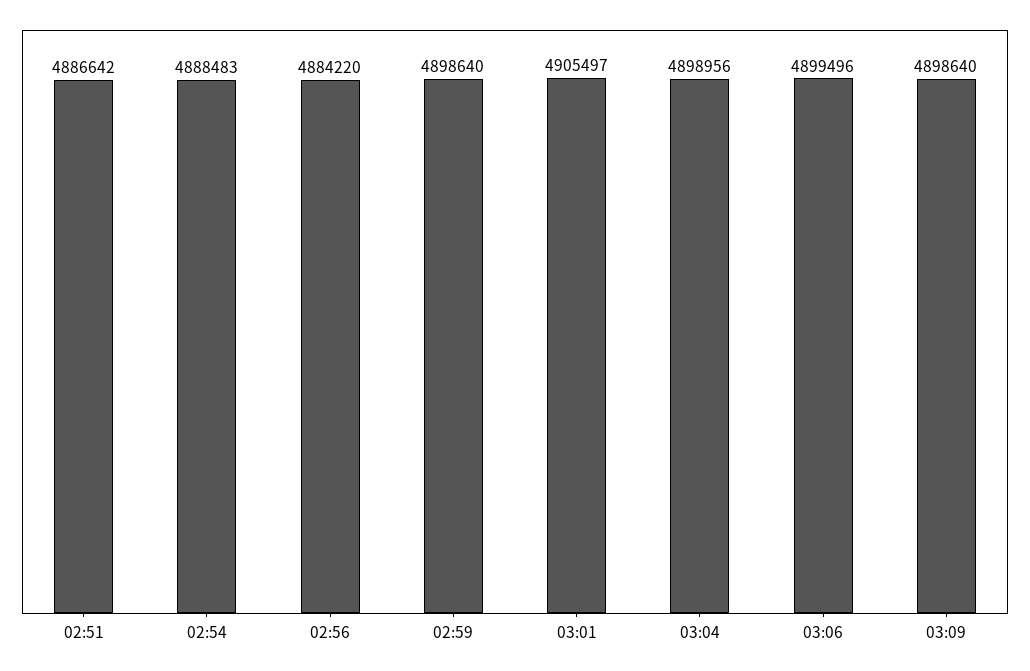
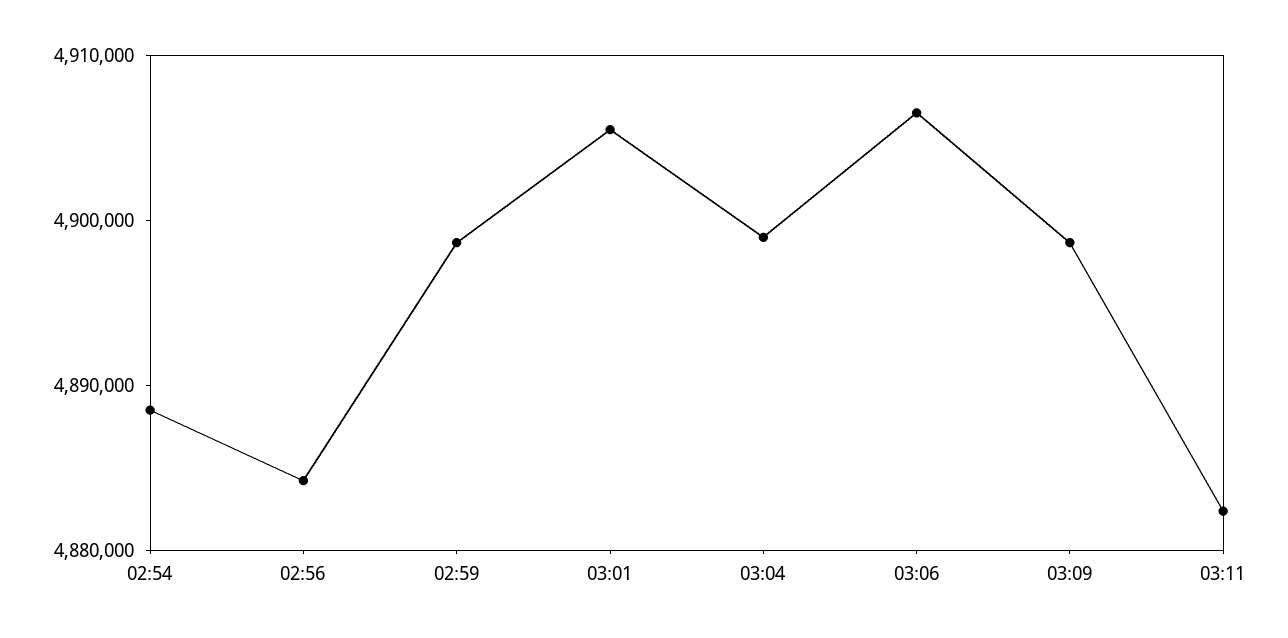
02:51: 4886642 -> none
03:06: 4899496 -> 4906000
03:11: none -> 4882000

